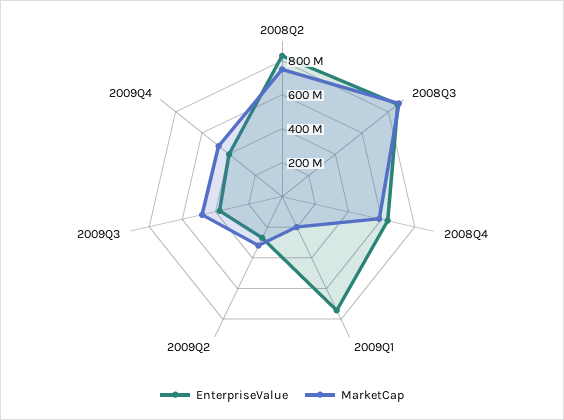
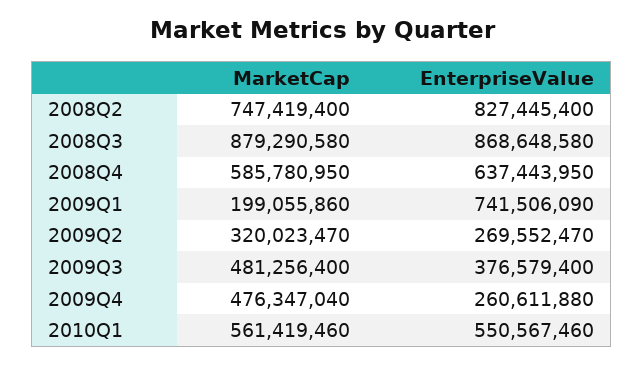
EnterpriseValue, 2009Q4: 400000000 -> 260611880
MarketCap, 2010Q1: none -> 561419460
EnterpriseValue, 2010Q1: none -> 550567460

